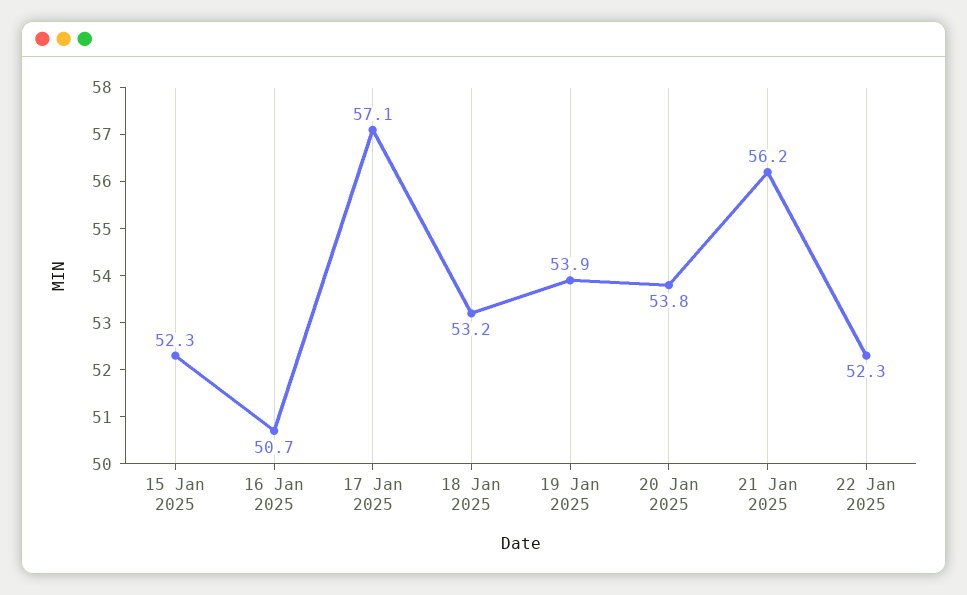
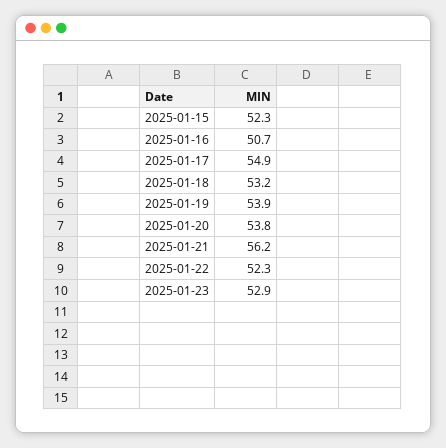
17 Jan 2025: 57.1 -> 54.9
2025-01-23: none -> 52.9

